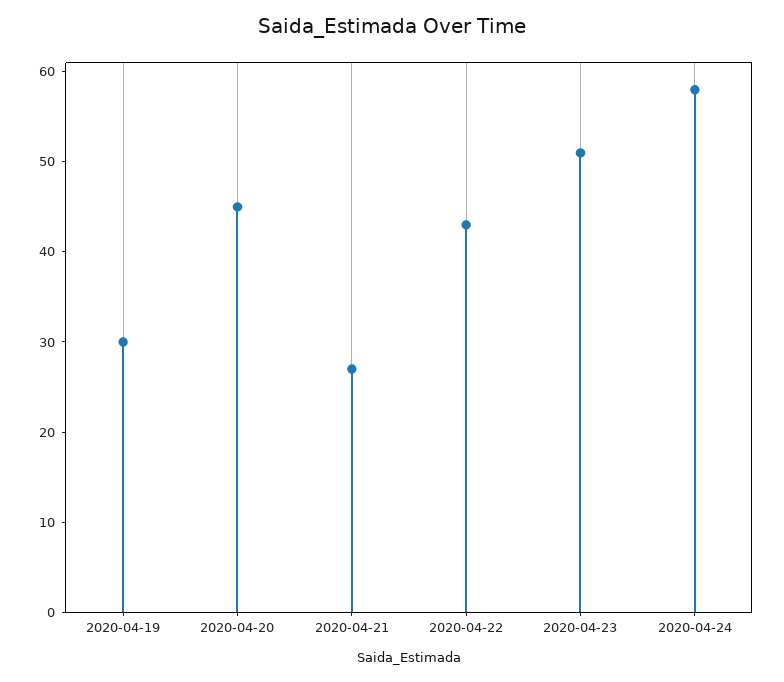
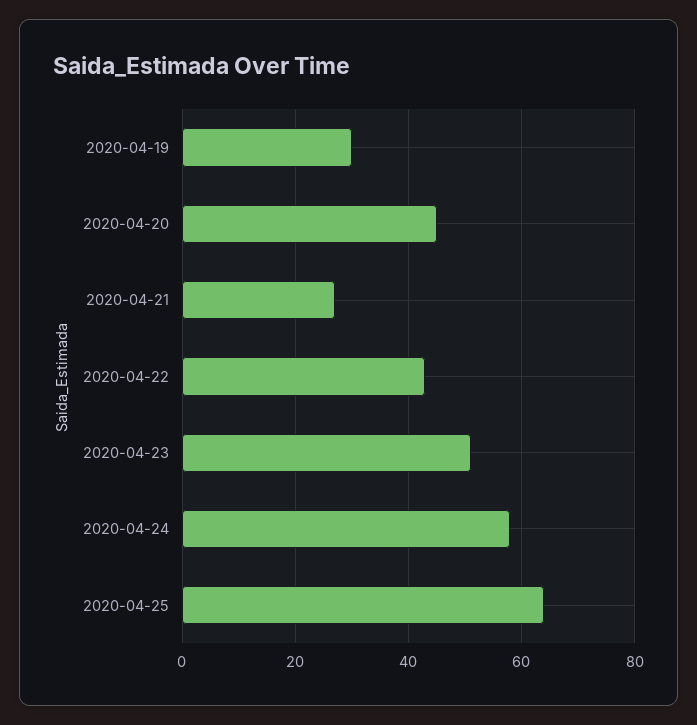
2020-04-25: none -> 65

